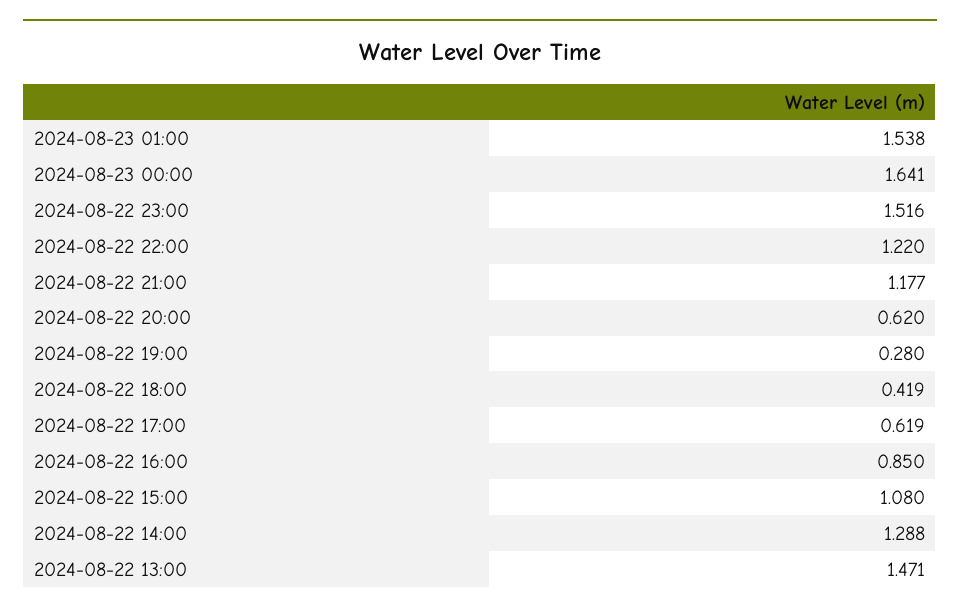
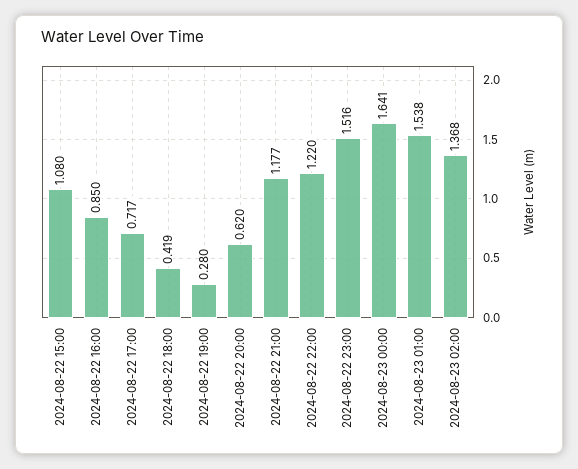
2024-08-22 17:00: 0.619 -> 0.717
2024-08-22 14:00: 1.288 -> none
2024-08-22 13:00: 1.471 -> none
2024-08-23 02:00: none -> 1.368

